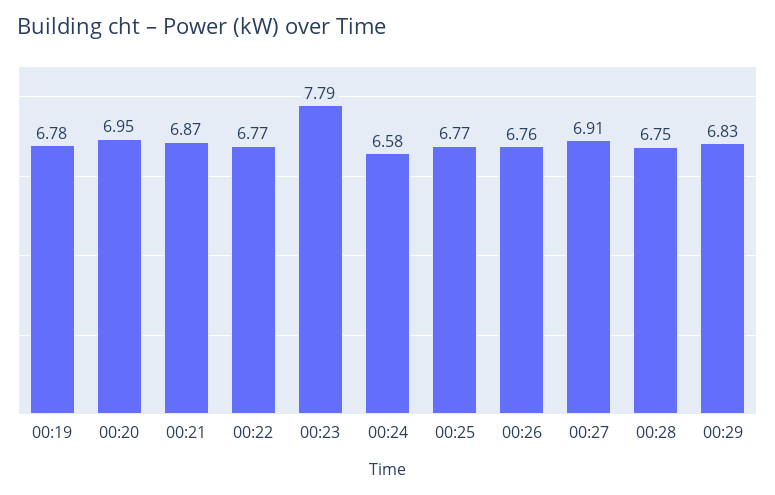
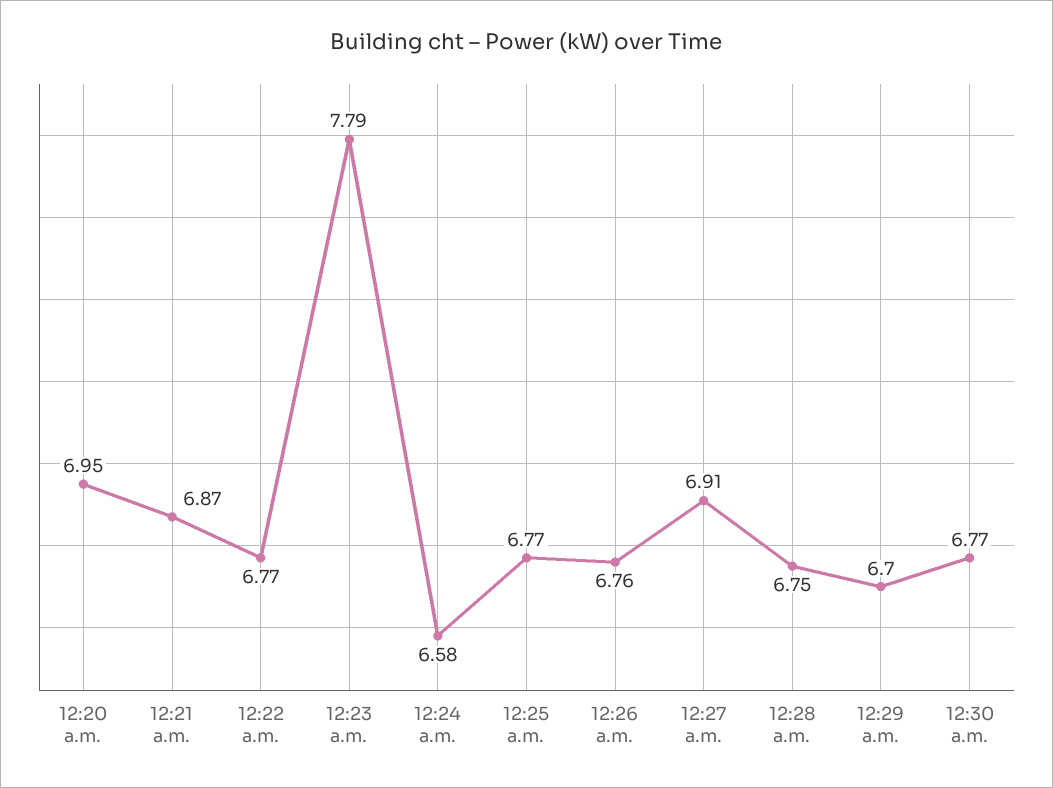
00:19: 6.78 -> none
00:29: 6.83 -> 6.7
12:30 a.m.: none -> 6.77

